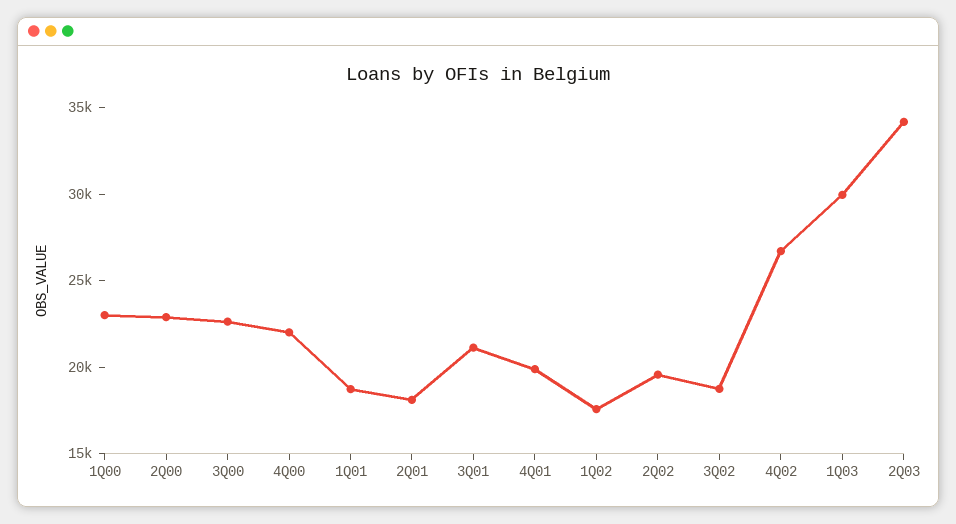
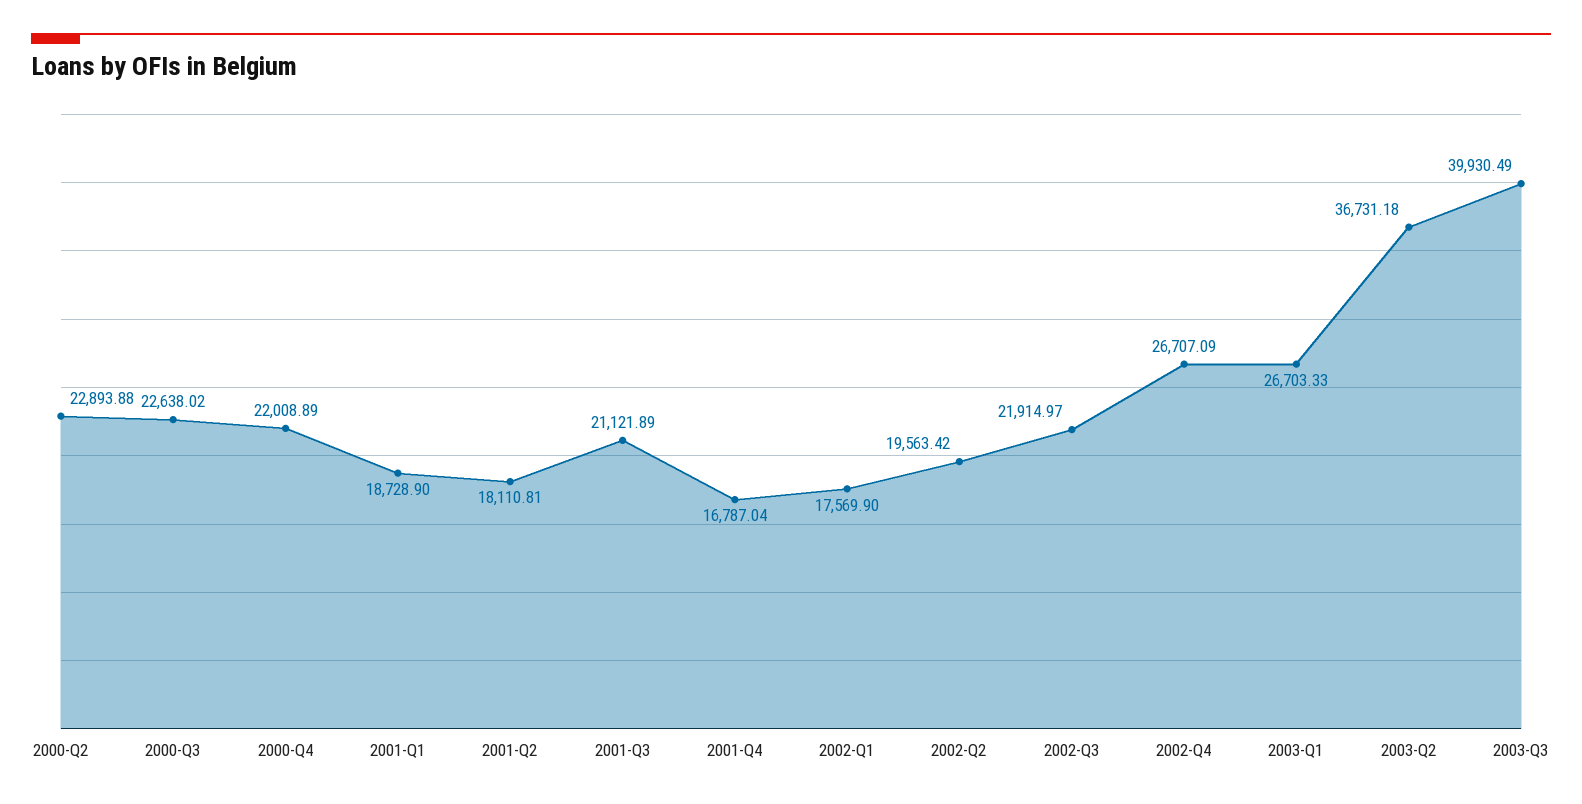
1Q00: 23000 -> none
4Q01: 20000 -> 16787.04
3Q02: 19000 -> 21914.97
1Q03: 30000 -> 26703.33
2Q03: 34000 -> 36731.18
2003-Q3: none -> 39930.49

